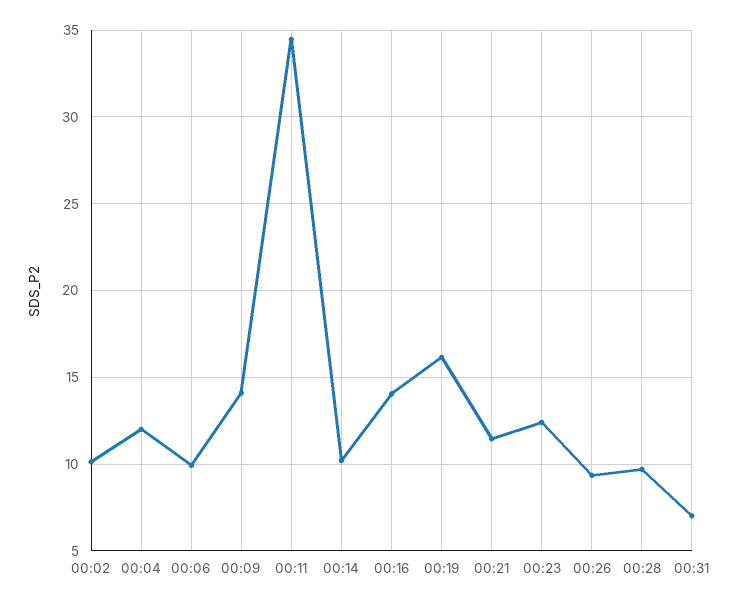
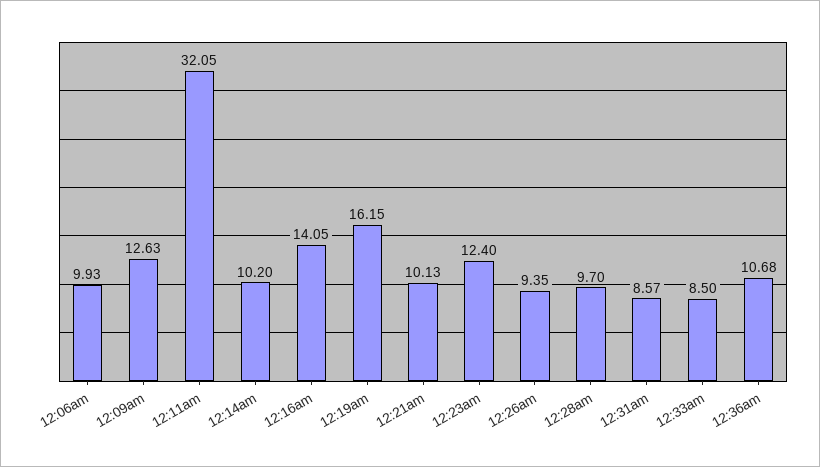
00:02: 10 -> none
00:04: 12 -> none
00:09: 14 -> 12.63
00:11: 34.5 -> 32.05
00:21: 11.5 -> 10.13
00:31: 7 -> 8.57
12:33am: none -> 8.5
12:36am: none -> 10.68

